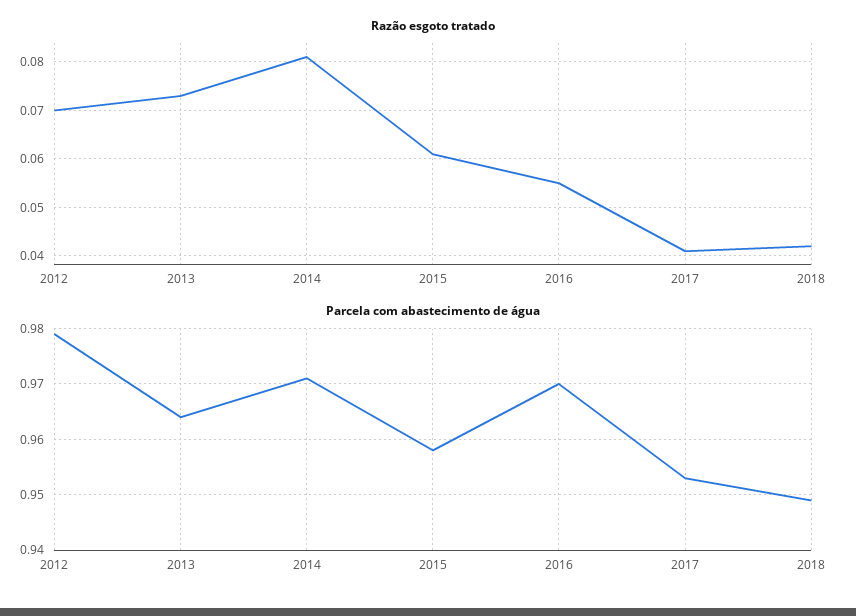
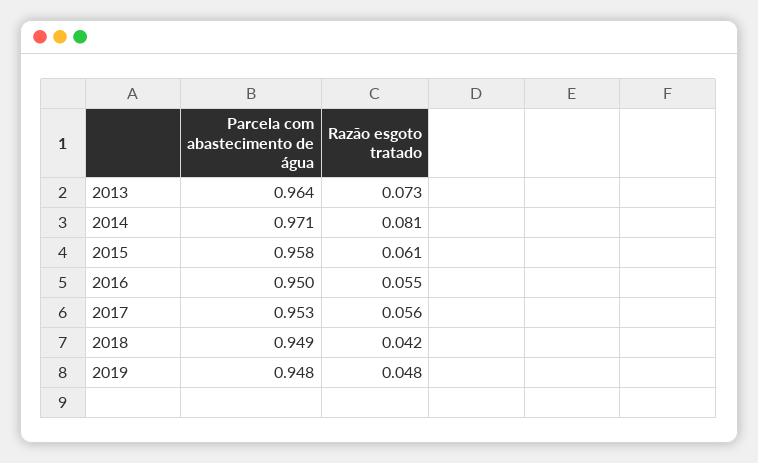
Razão esgoto tratado, 2012: 0.07 -> none
Razão esgoto tratado, 2017: 0.04 -> 0.056
Parcela com abastecimento de água, 2012: 0.98 -> none
Parcela com abastecimento de água, 2016: 0.97 -> 0.95
Parcela com abastecimento de água, 2019: none -> 0.948
Razão esgoto tratado, 2019: none -> 0.048

